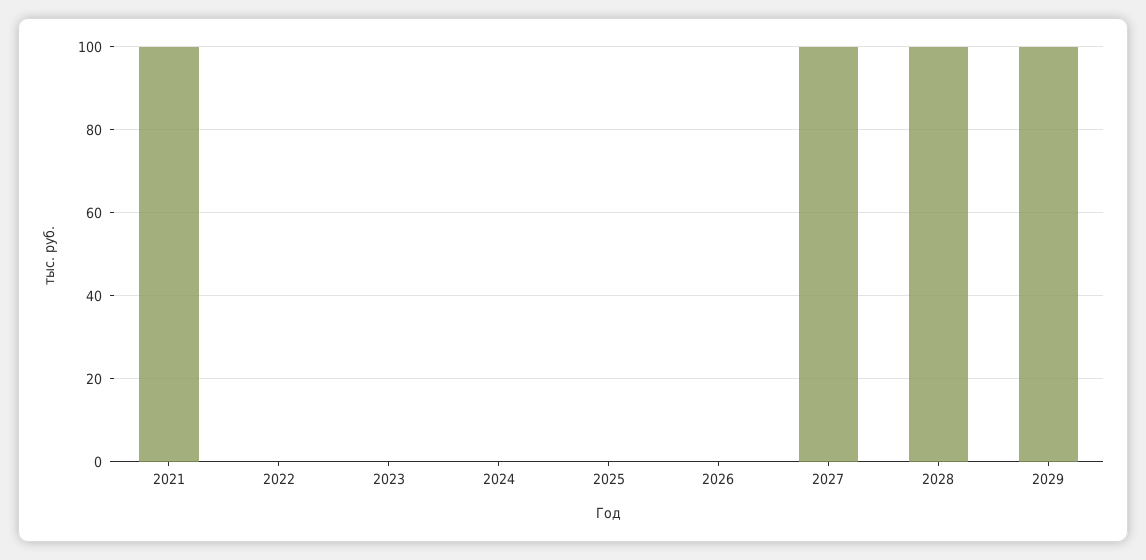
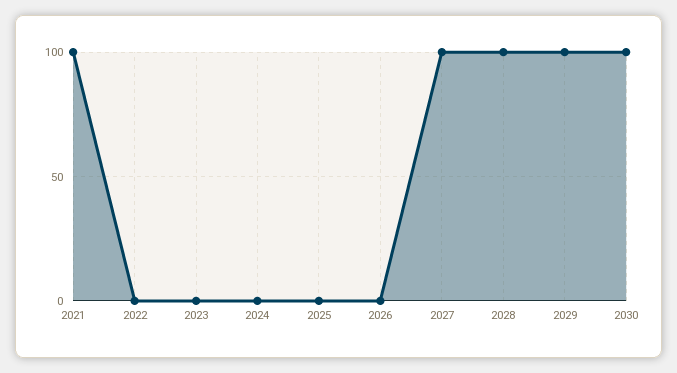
2030: none -> 100

